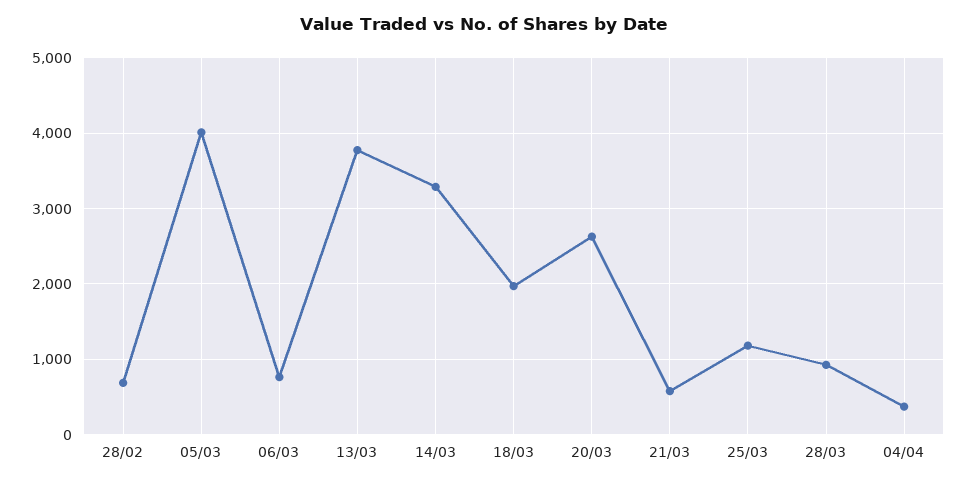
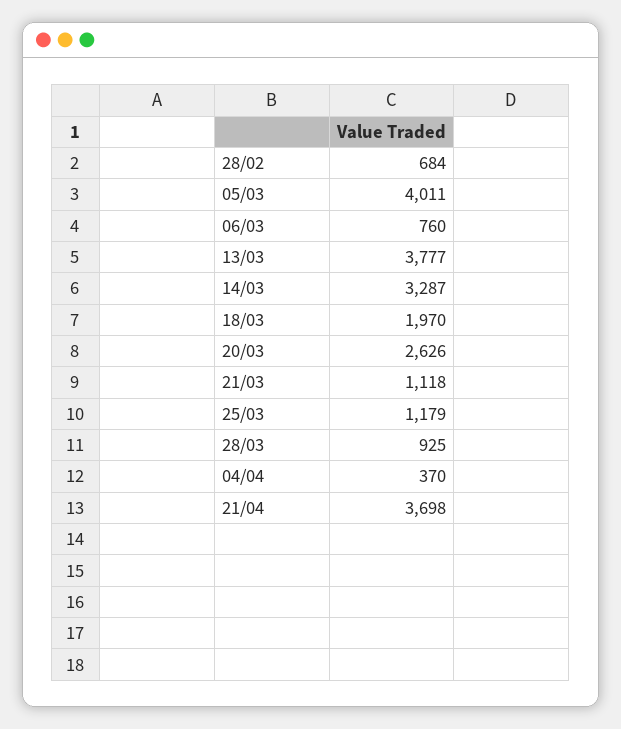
21/03: 600 -> 1118
21/04: none -> 3698

